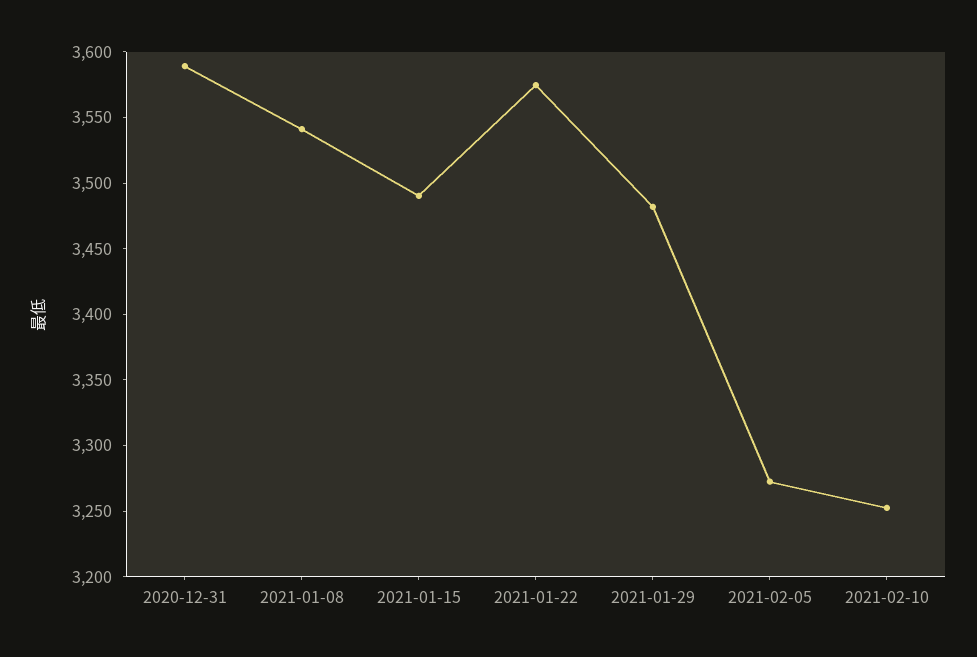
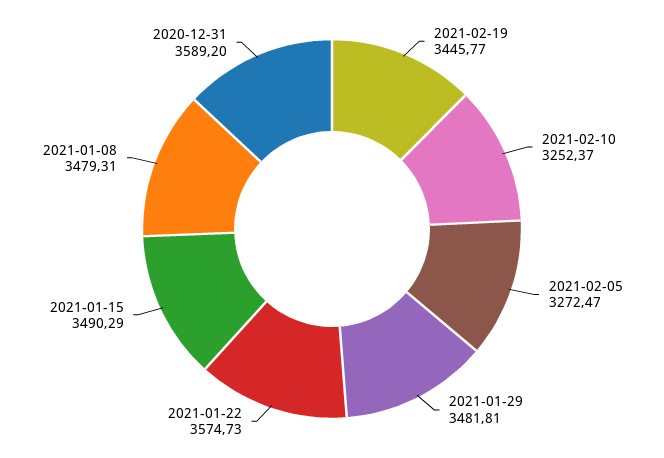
2021-01-08: 3540 -> 3479.31
2021-02-19: none -> 3445.77

